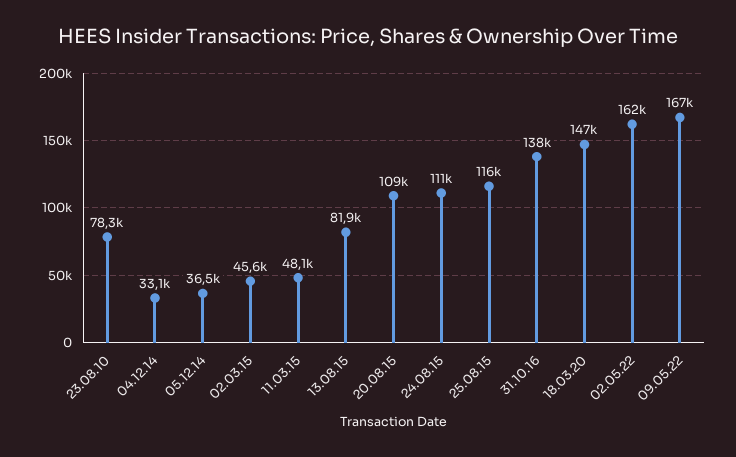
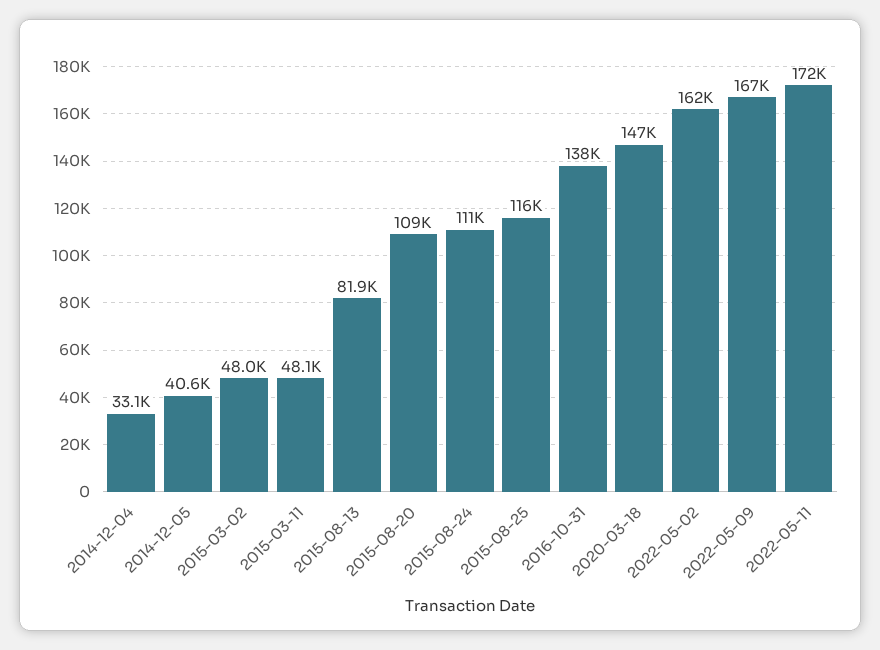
23.08.10: 78300 -> none
05.12.14: 36500 -> 40600
02.03.15: 45600 -> 48000
2022-05-11: none -> 172000

